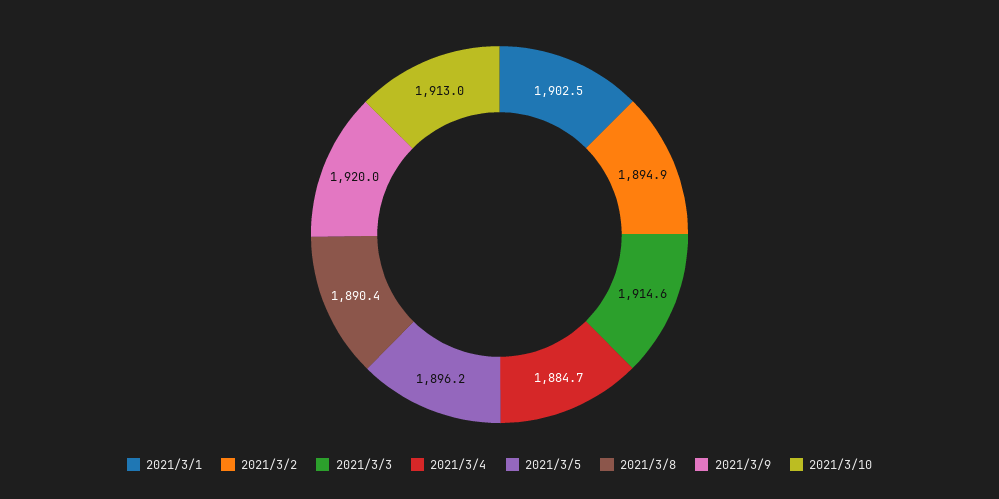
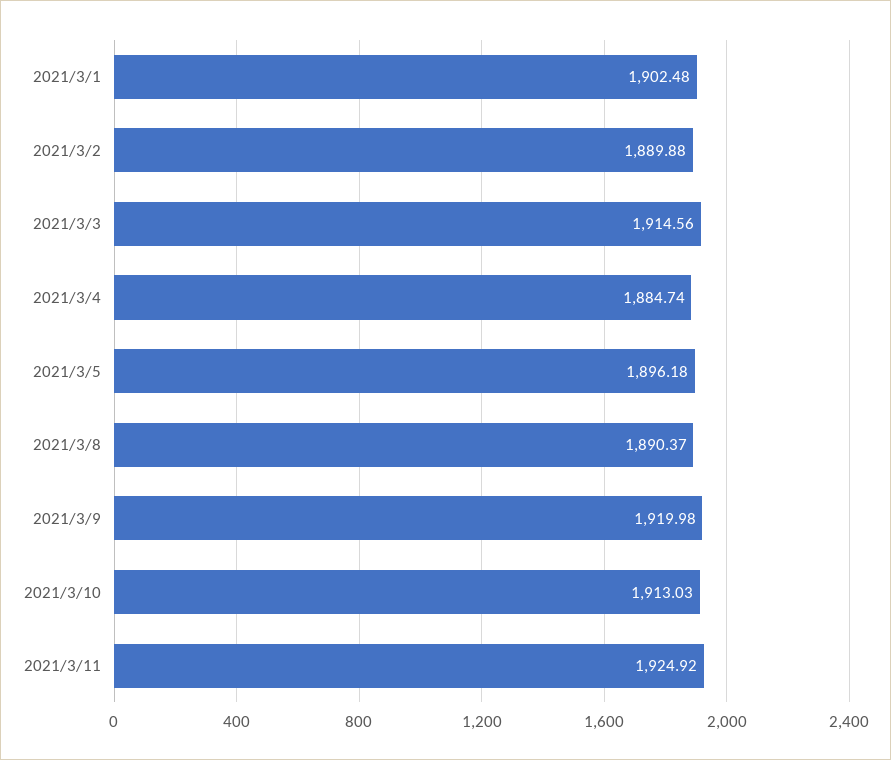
2021/3/2: 1894.9 -> 1889.88
2021/3/11: none -> 1924.92

